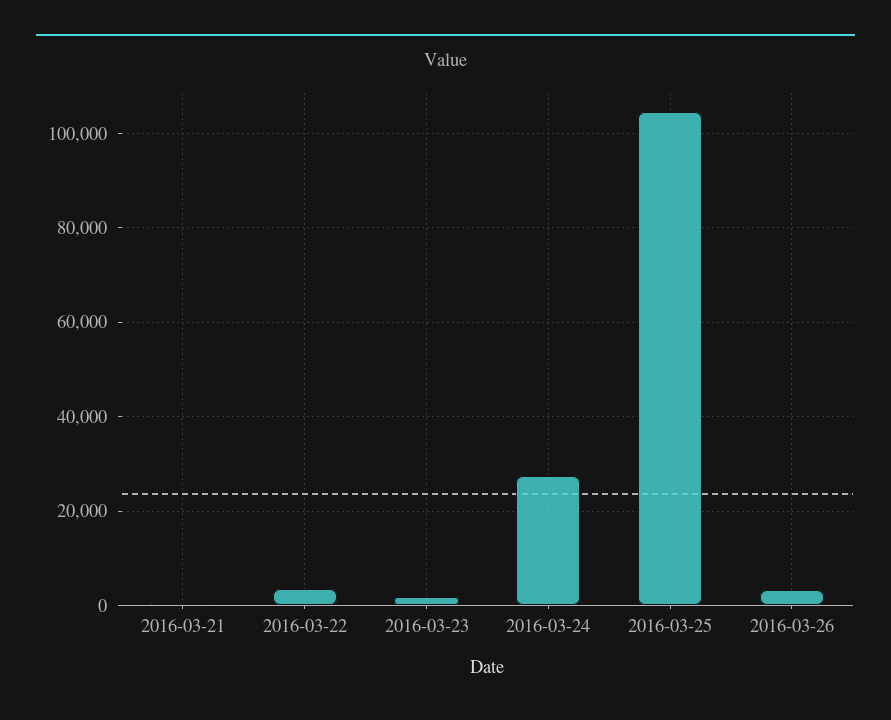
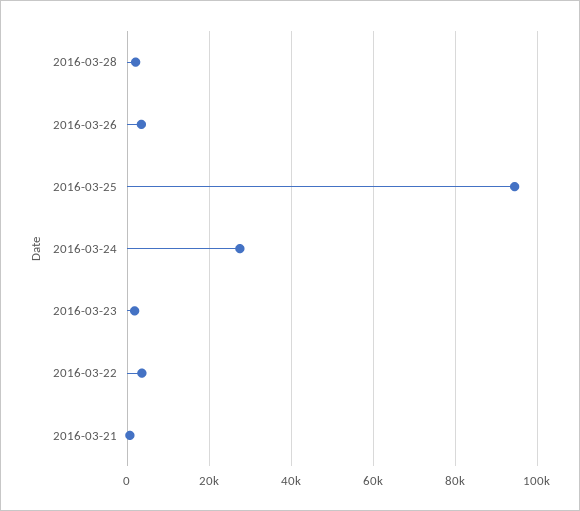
2016-03-25: 104000 -> 94000
2016-03-28: none -> 2000

